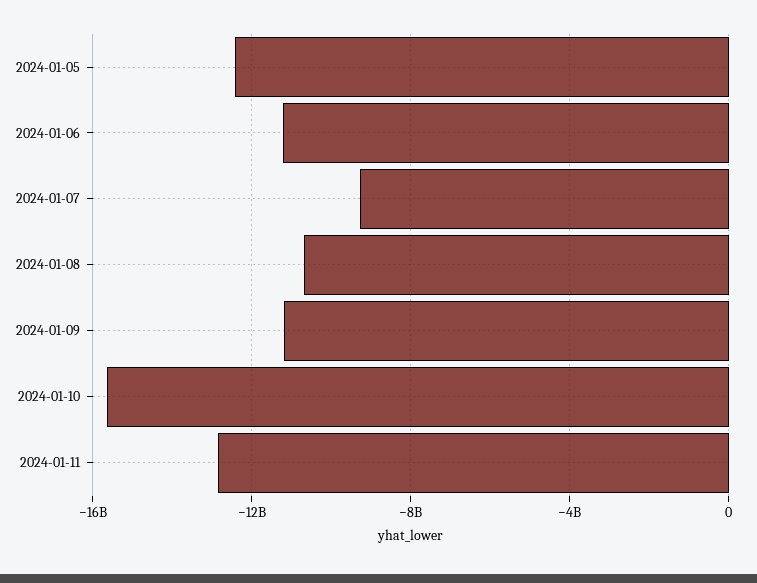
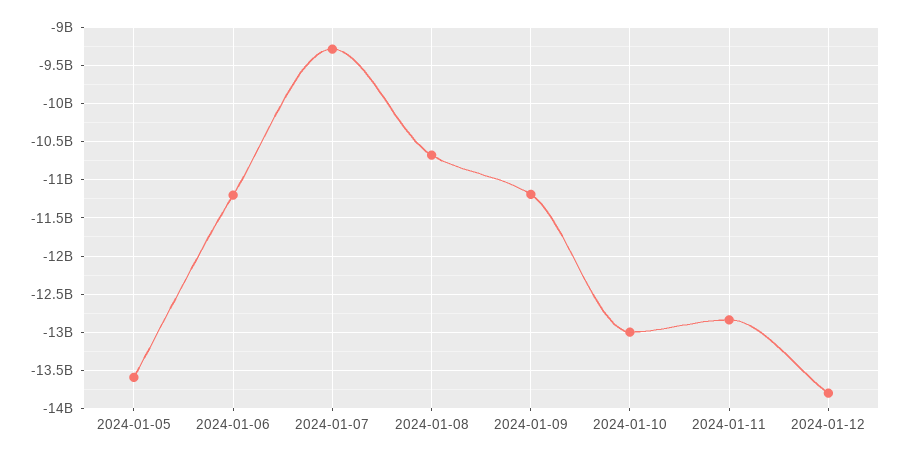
2024-01-05: -12500000000 -> -13600000000
2024-01-10: -15500000000 -> -13000000000
2024-01-12: none -> -13800000000

